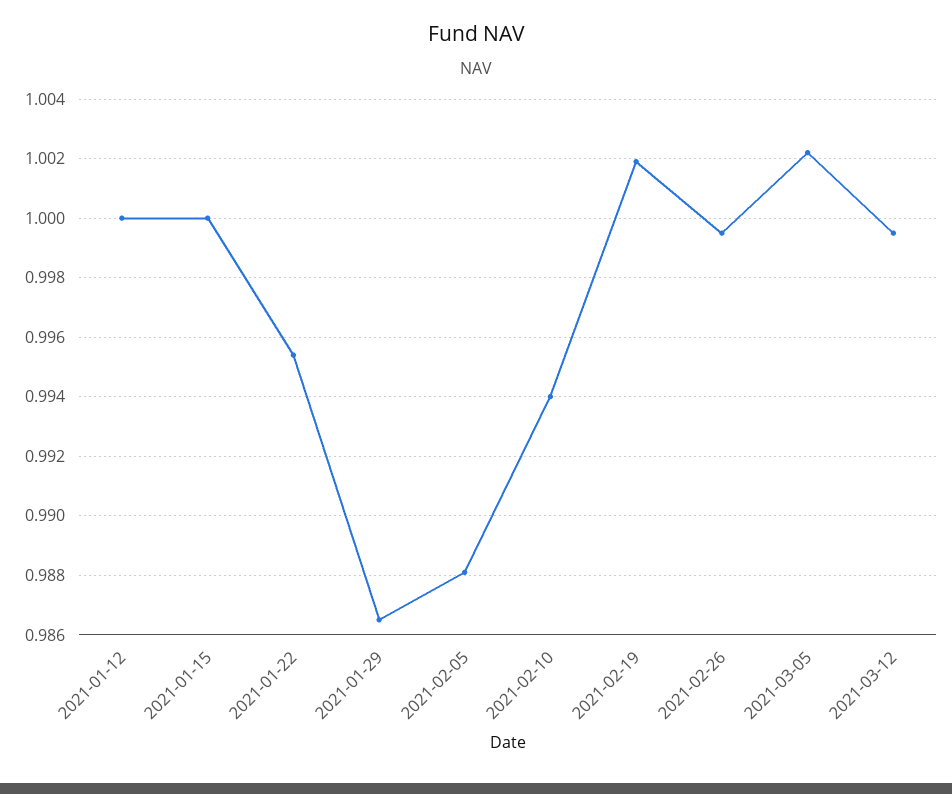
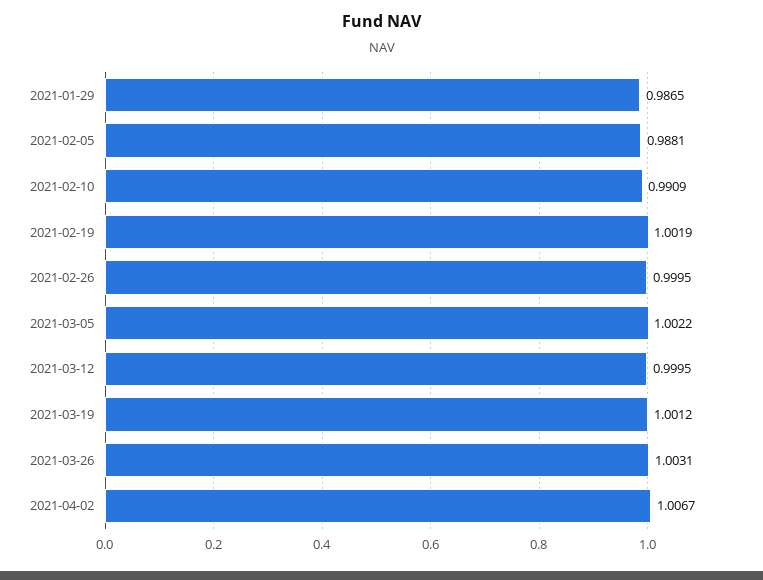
2021-01-12: 1 -> none
2021-01-15: 1 -> none
2021-01-22: 0.9955 -> none
2021-02-10: 0.994 -> 0.9909
2021-03-19: none -> 1.0012
2021-03-26: none -> 1.0031
2021-04-02: none -> 1.0067

